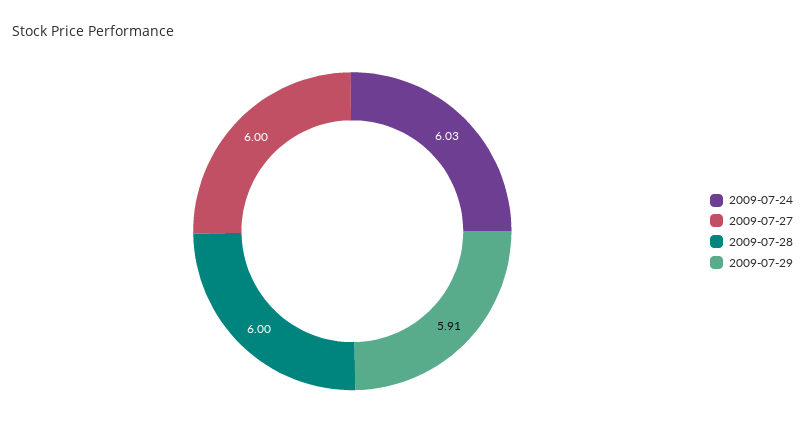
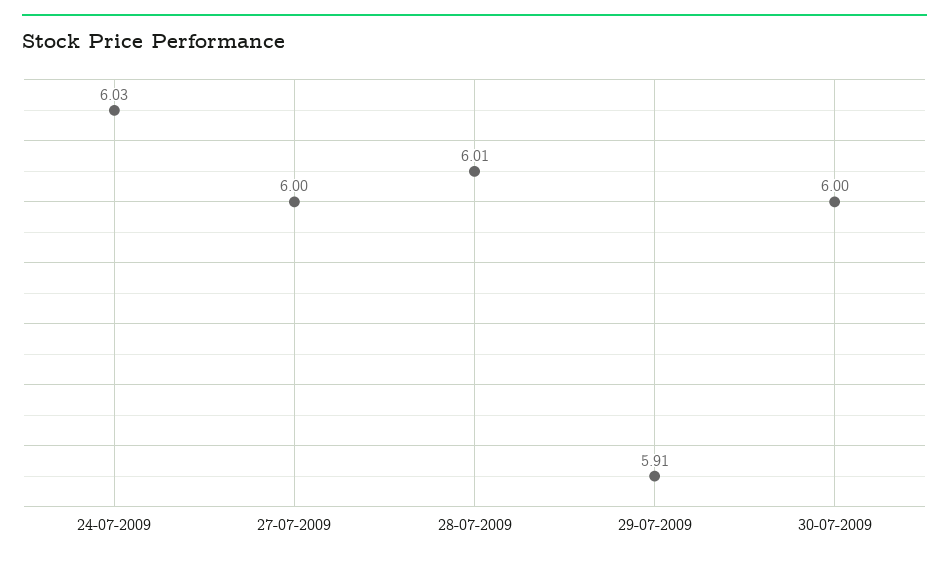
2009-07-28: 6 -> 6.01
30-07-2009: none -> 6

